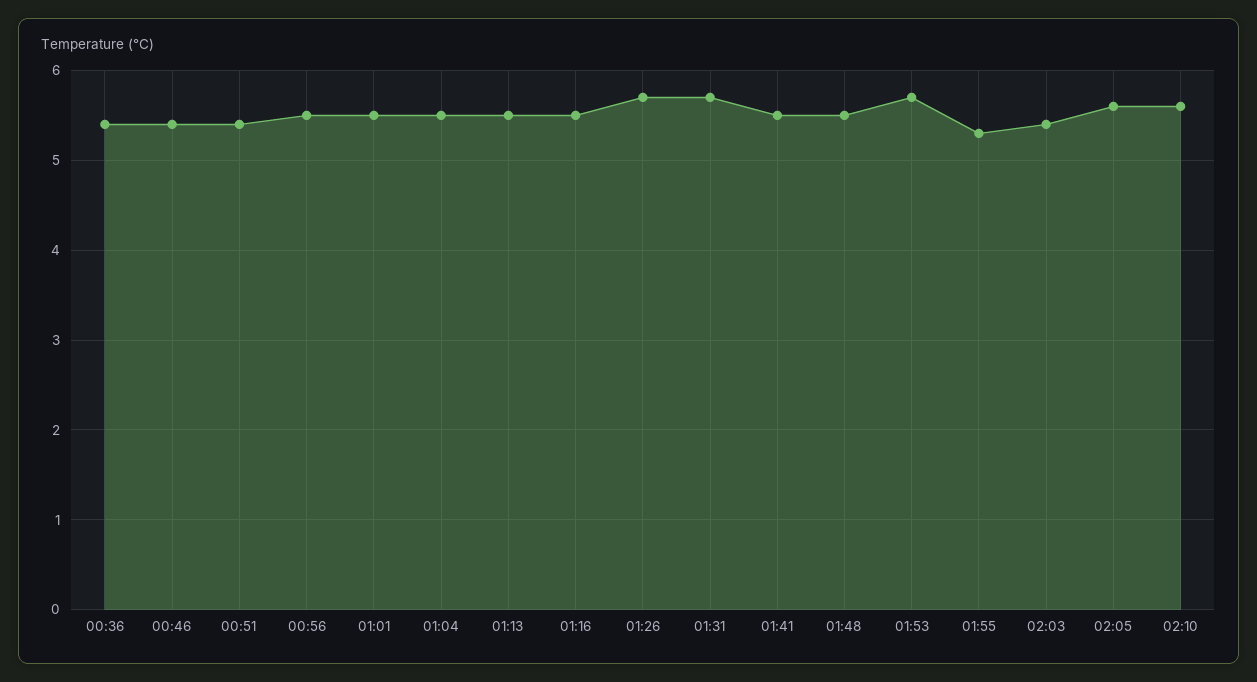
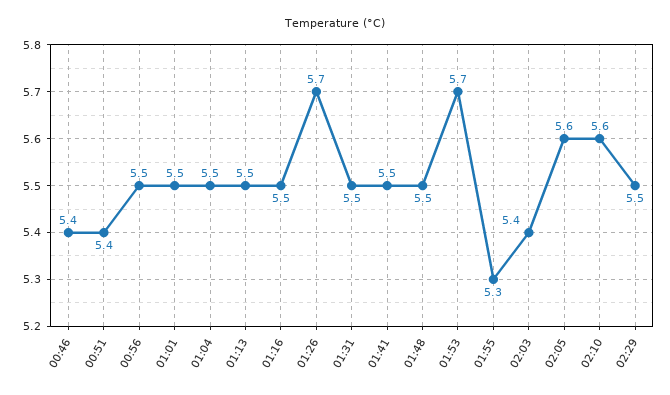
00:36: 5.4 -> none
01:31: 5.7 -> 5.5
02:29: none -> 5.5

